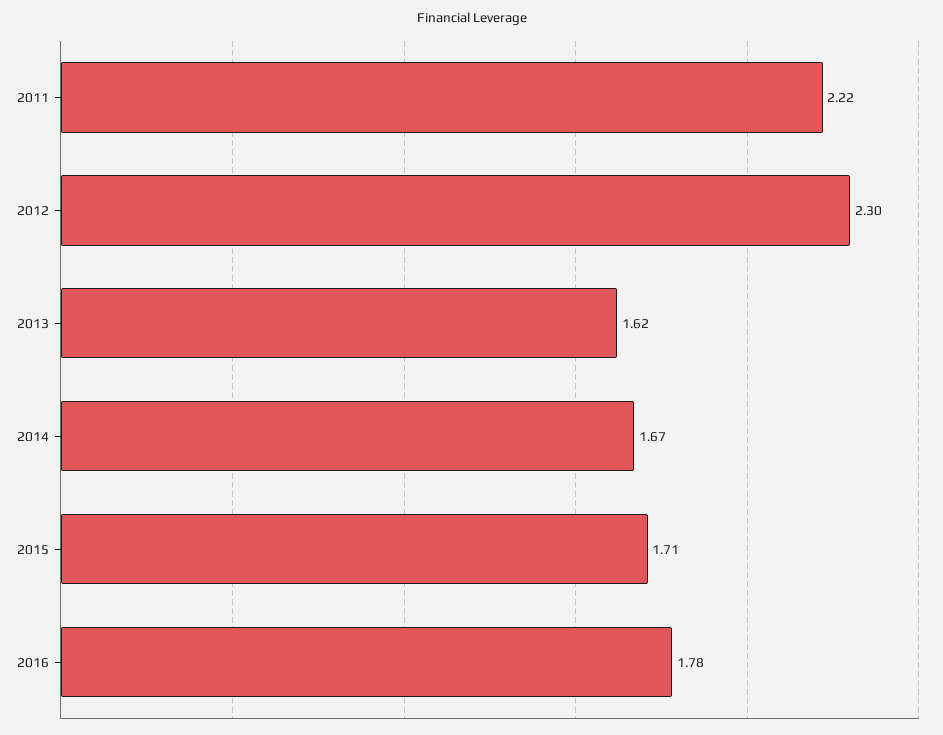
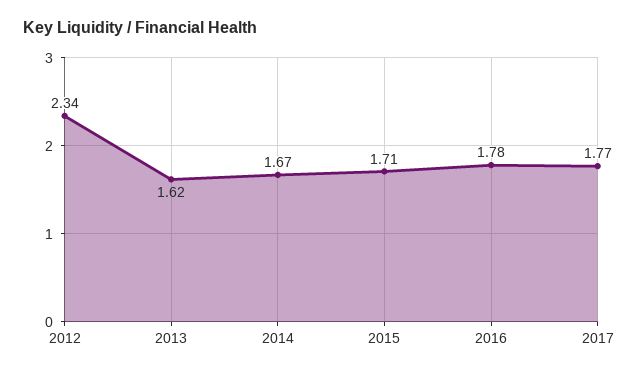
2011: 2.22 -> none
2012: 2.3 -> 2.34
2017: none -> 1.77

